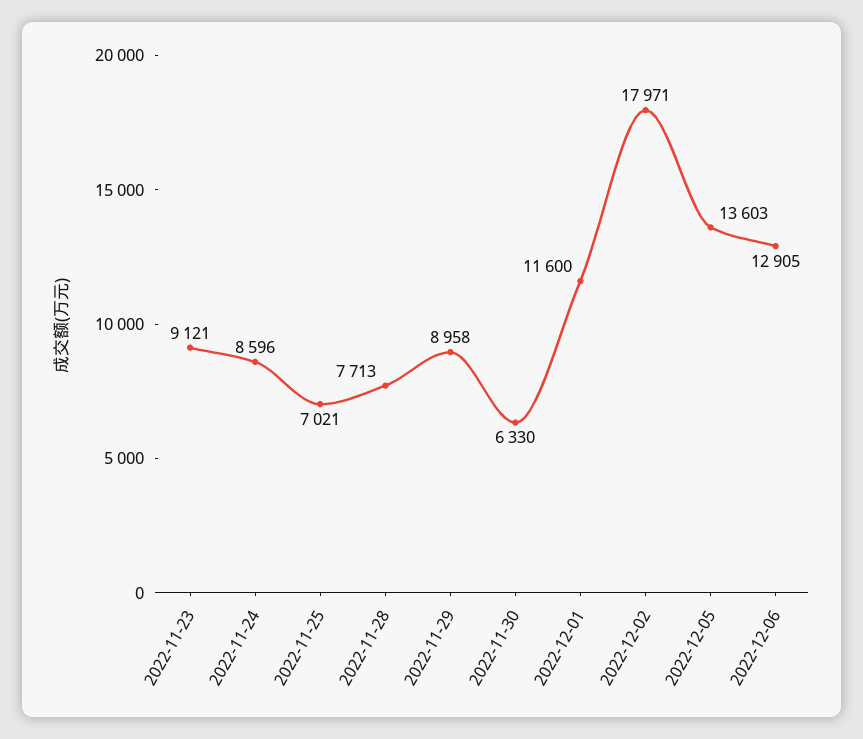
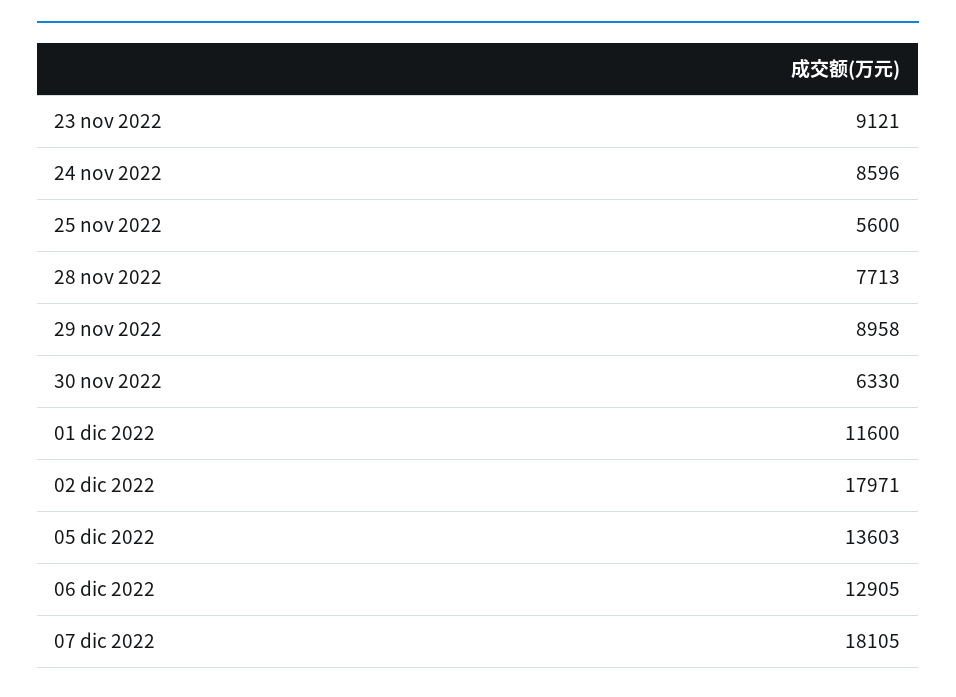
2022-11-25: 7021 -> 5600
07 dic 2022: none -> 18105

